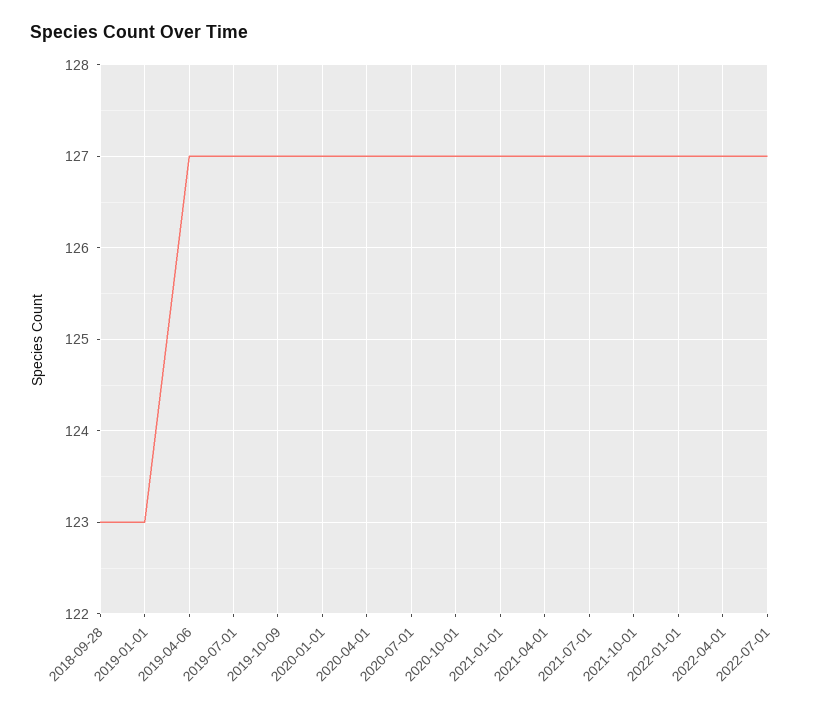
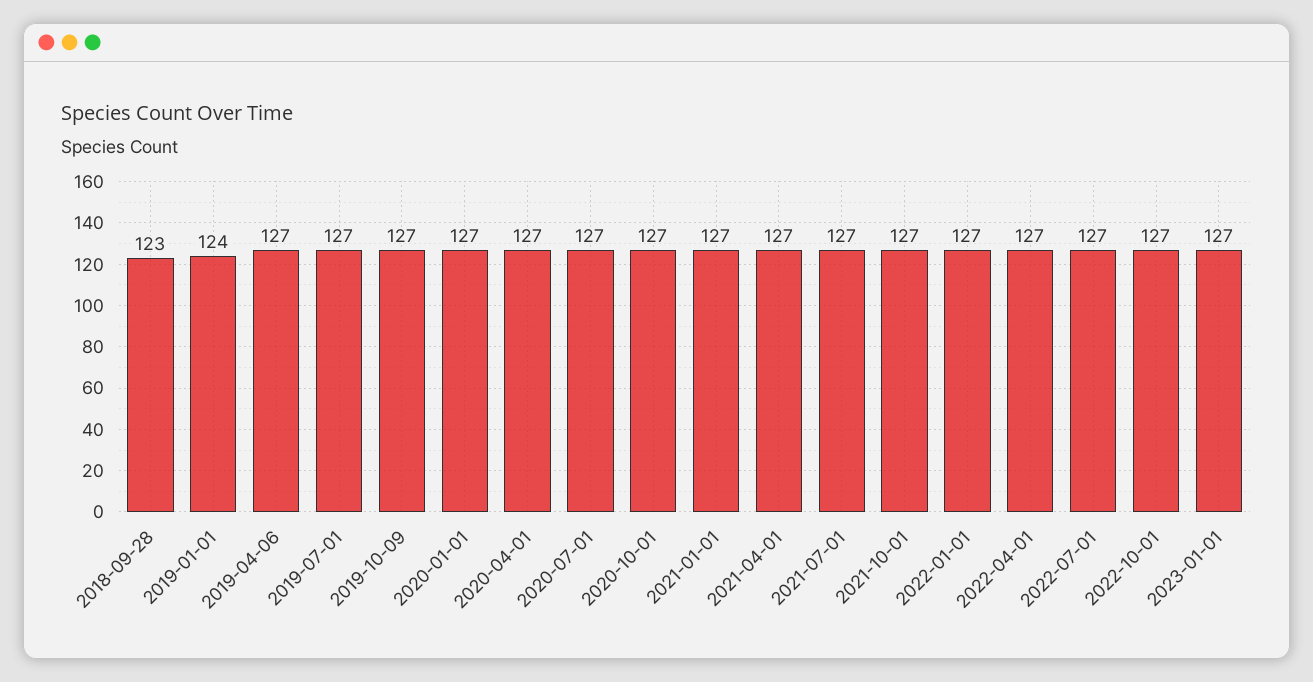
2019-01-01: 123 -> 124
2022-10-01: none -> 127
2023-01-01: none -> 127

